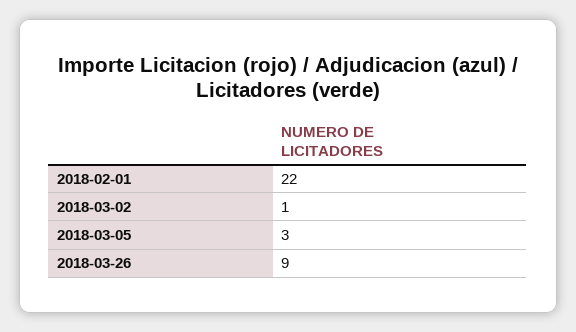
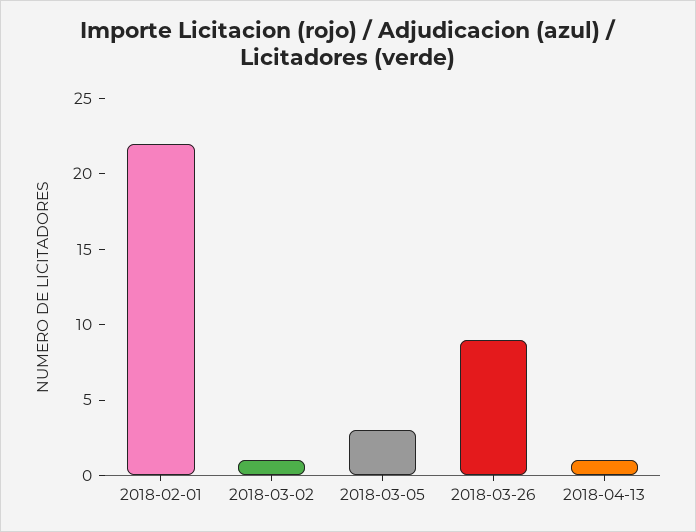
2018-04-13: none -> 1

